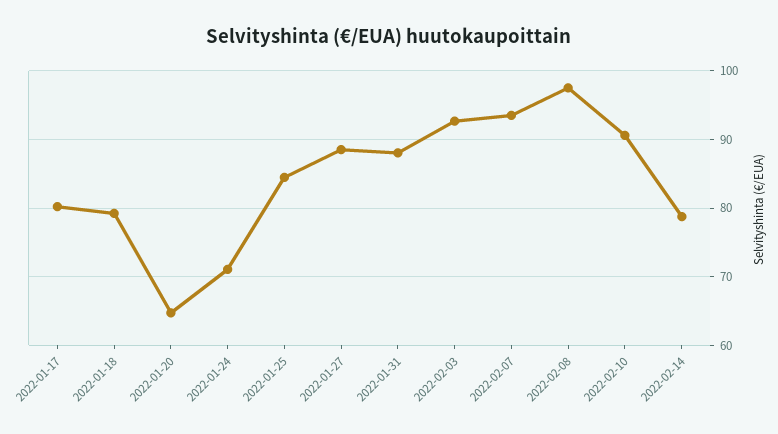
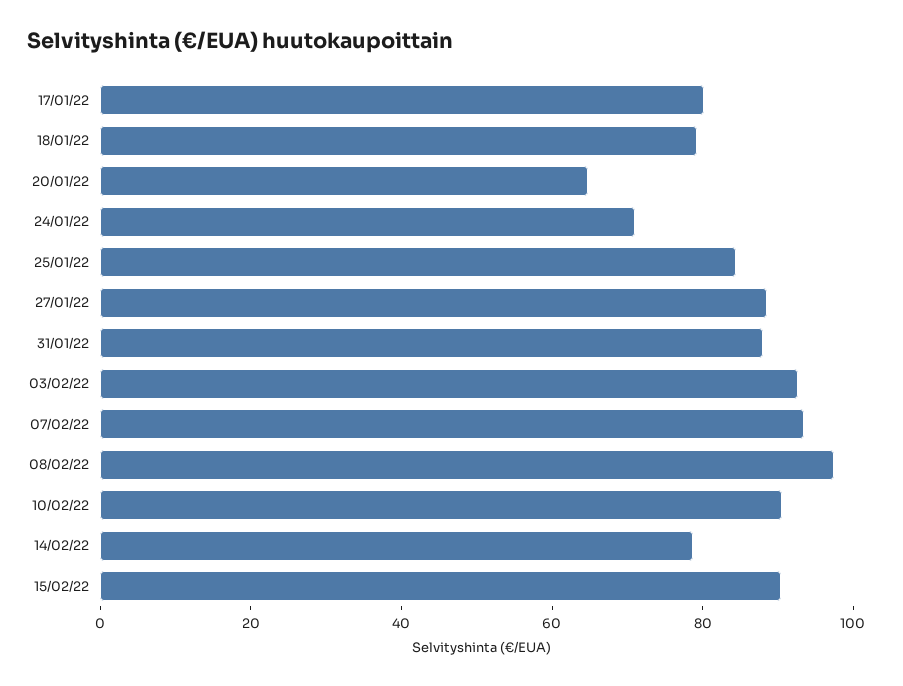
15/02/22: none -> 90

